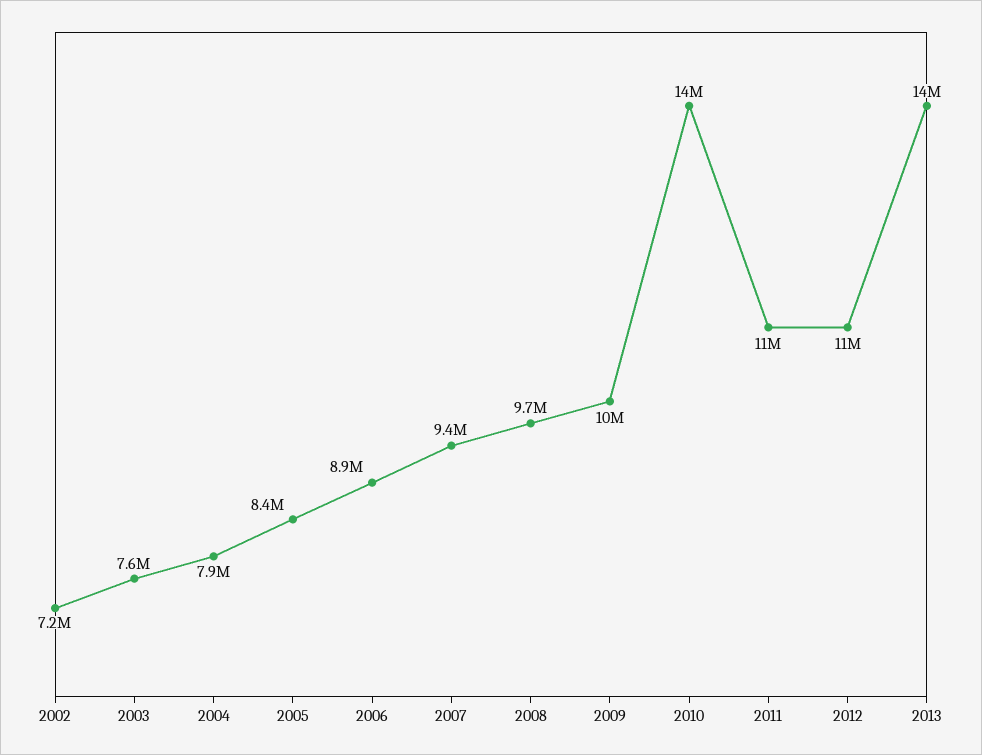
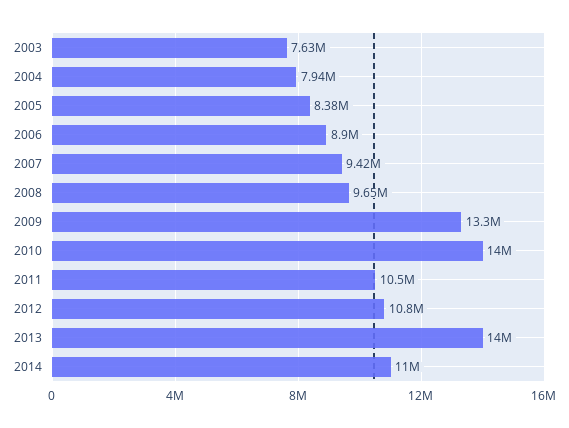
2002: 7200000 -> none
2009: 10000000 -> 13300000
2014: none -> 11000000

